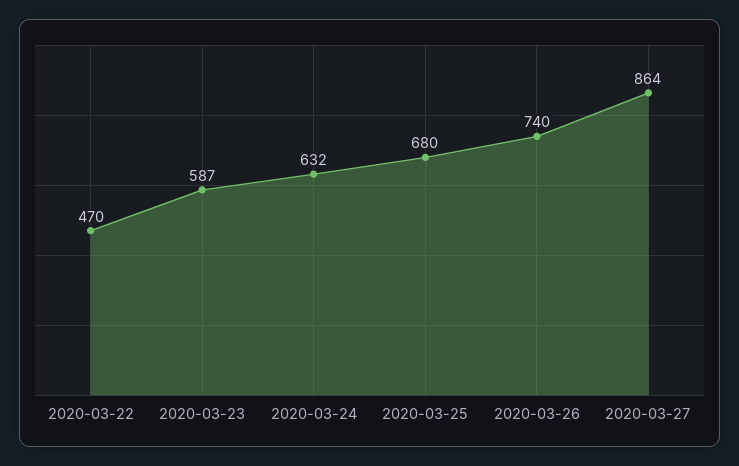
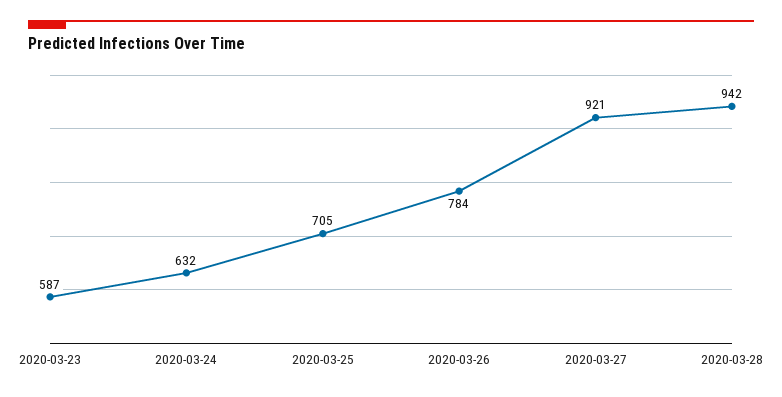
2020-03-22: 470 -> none
2020-03-25: 680 -> 705
2020-03-26: 740 -> 784
2020-03-27: 864 -> 921
2020-03-28: none -> 942

